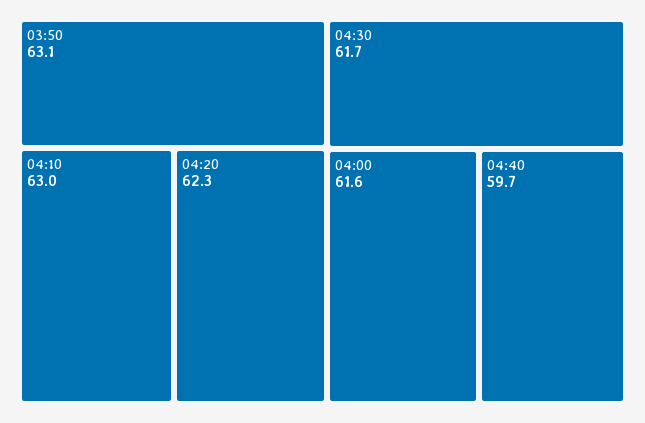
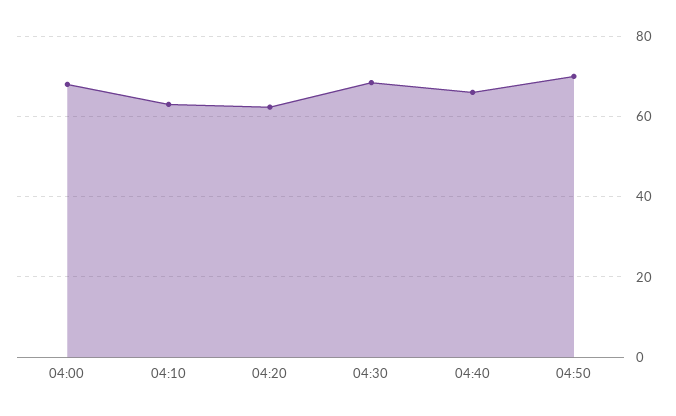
03:50: 63.1 -> none
04:30: 61.7 -> 68
04:00: 61.6 -> 68
04:40: 59.7 -> 66
04:50: none -> 70

